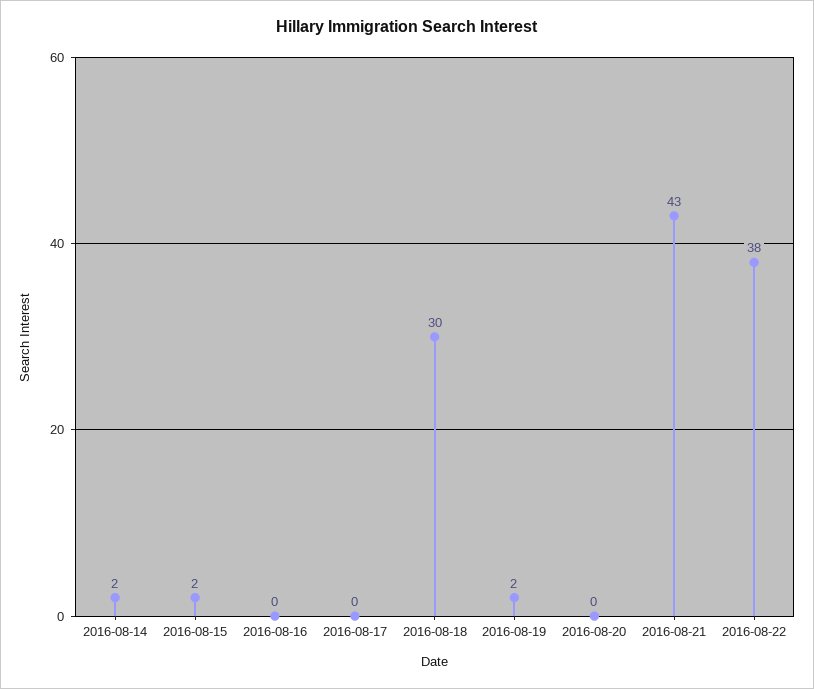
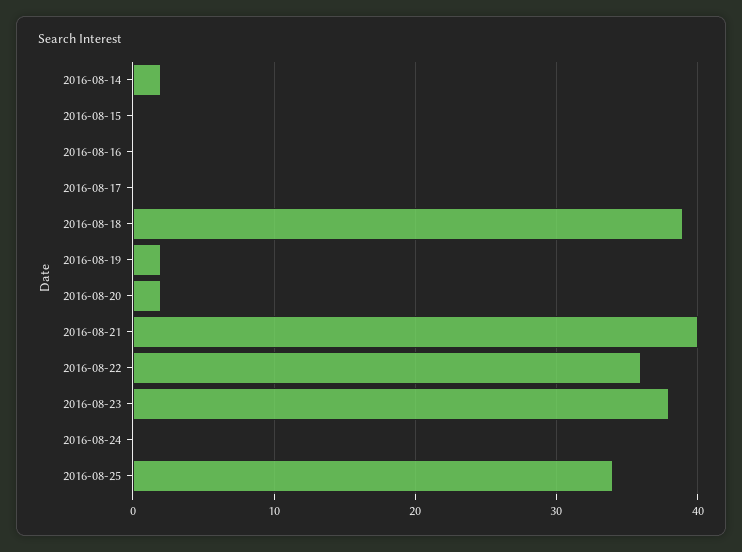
2016-08-15: 2 -> 0
2016-08-18: 30 -> 39
2016-08-20: 0 -> 2
2016-08-21: 43 -> 40
2016-08-22: 38 -> 36
2016-08-23: none -> 38
2016-08-24: none -> 0
2016-08-25: none -> 34

